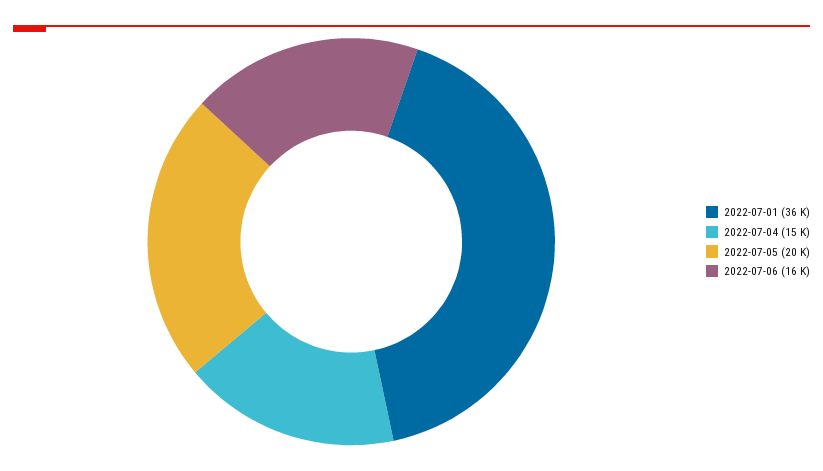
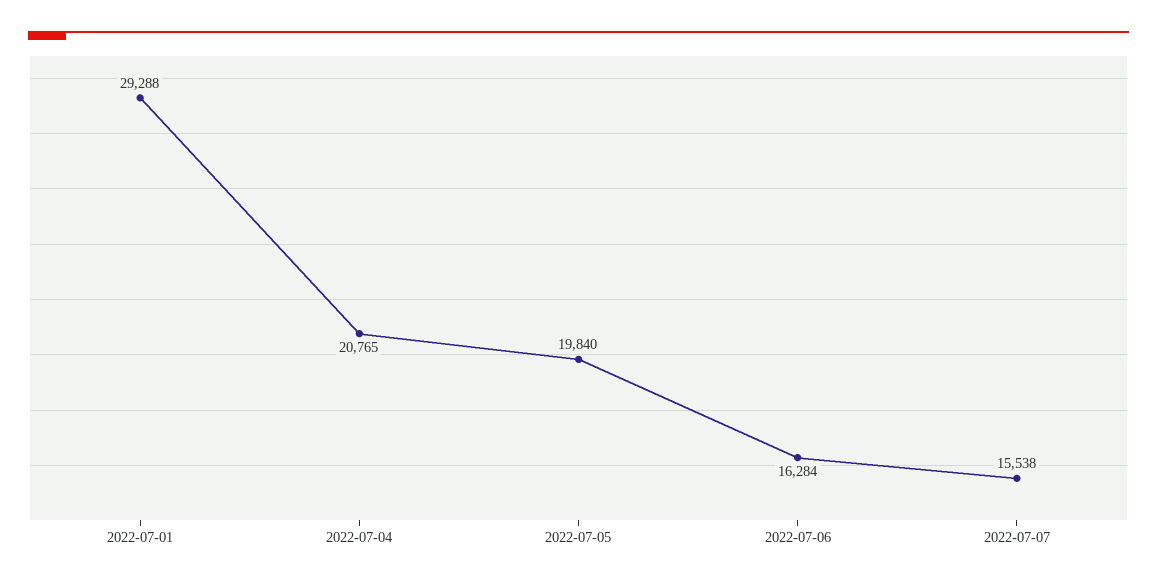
2022-07-01: 36000 -> 29288
2022-07-04: 15000 -> 20765
2022-07-07: none -> 15538

